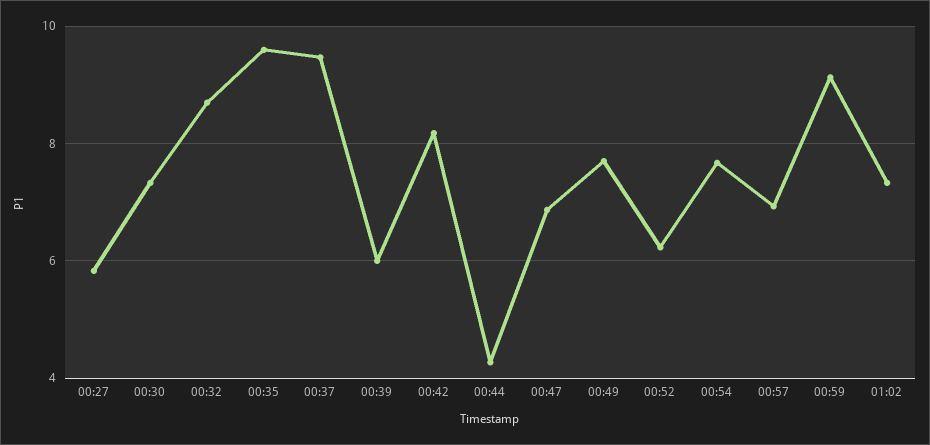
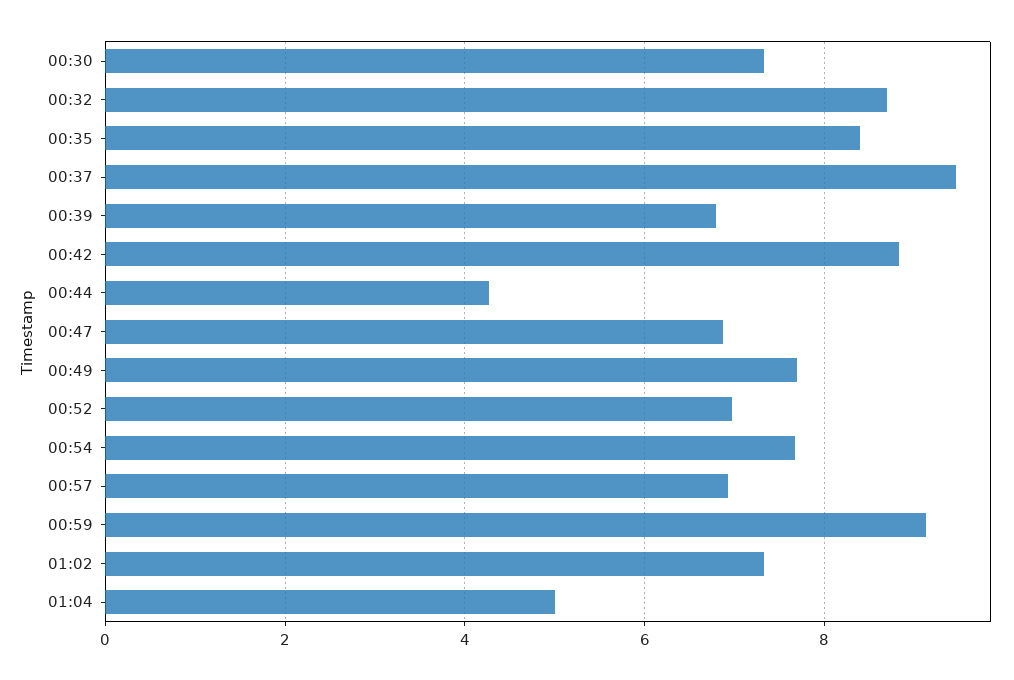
00:27: 5.8 -> none
00:35: 9.6 -> 8.4
00:39: 6 -> 6.8
00:42: 8.2 -> 8.8
00:52: 6.2 -> 7
01:04: none -> 5

